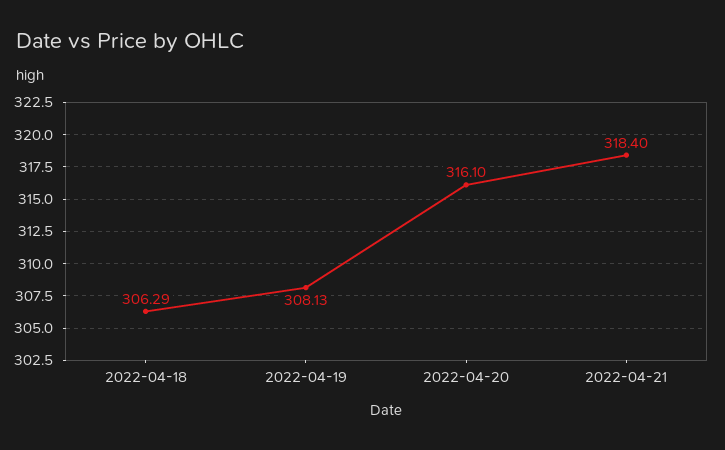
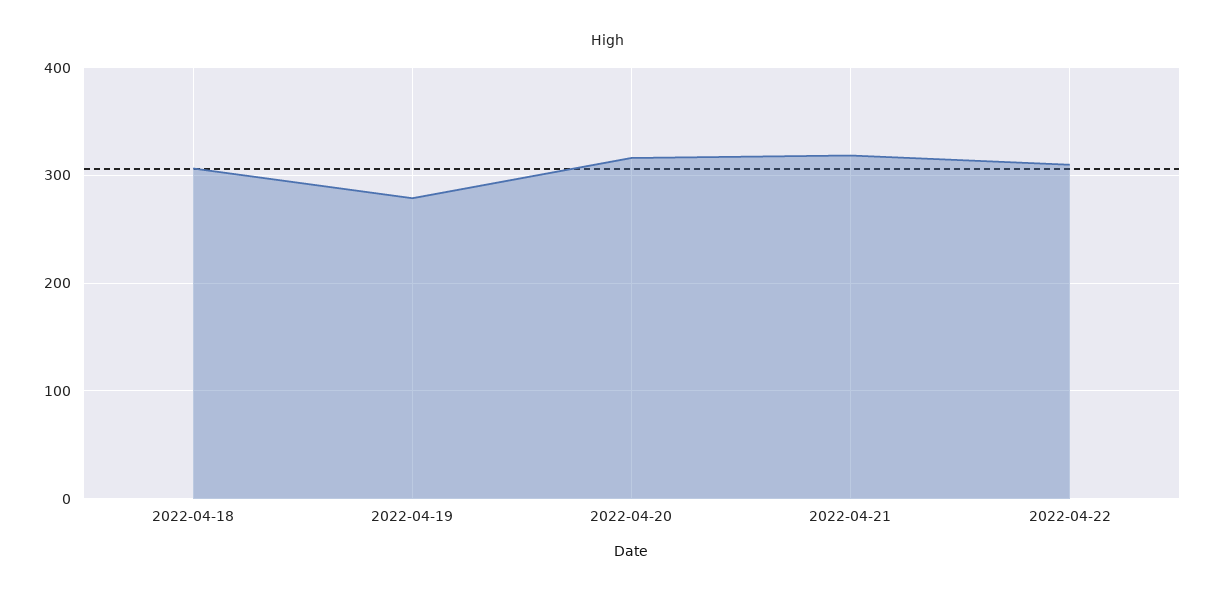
2022-04-19: 308.13 -> 280
2022-04-22: none -> 310

